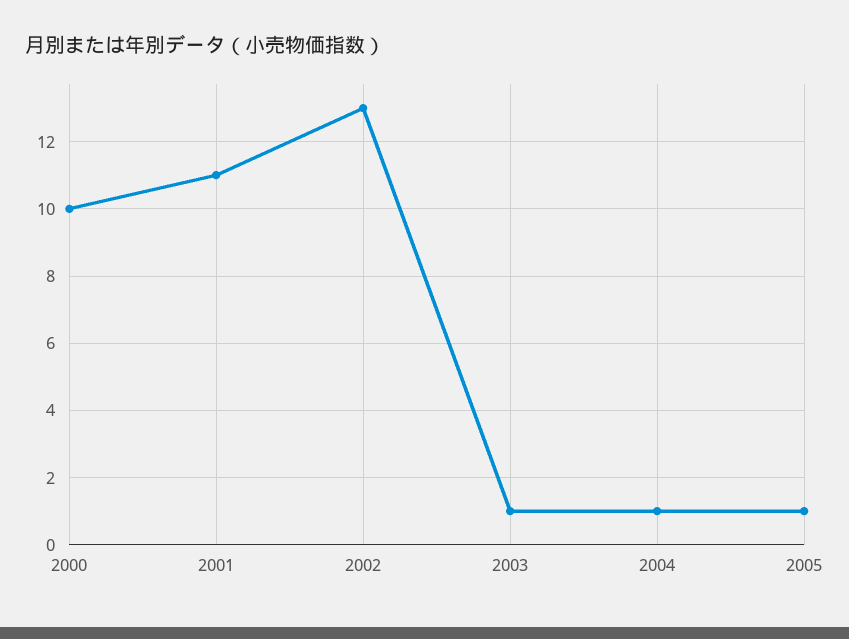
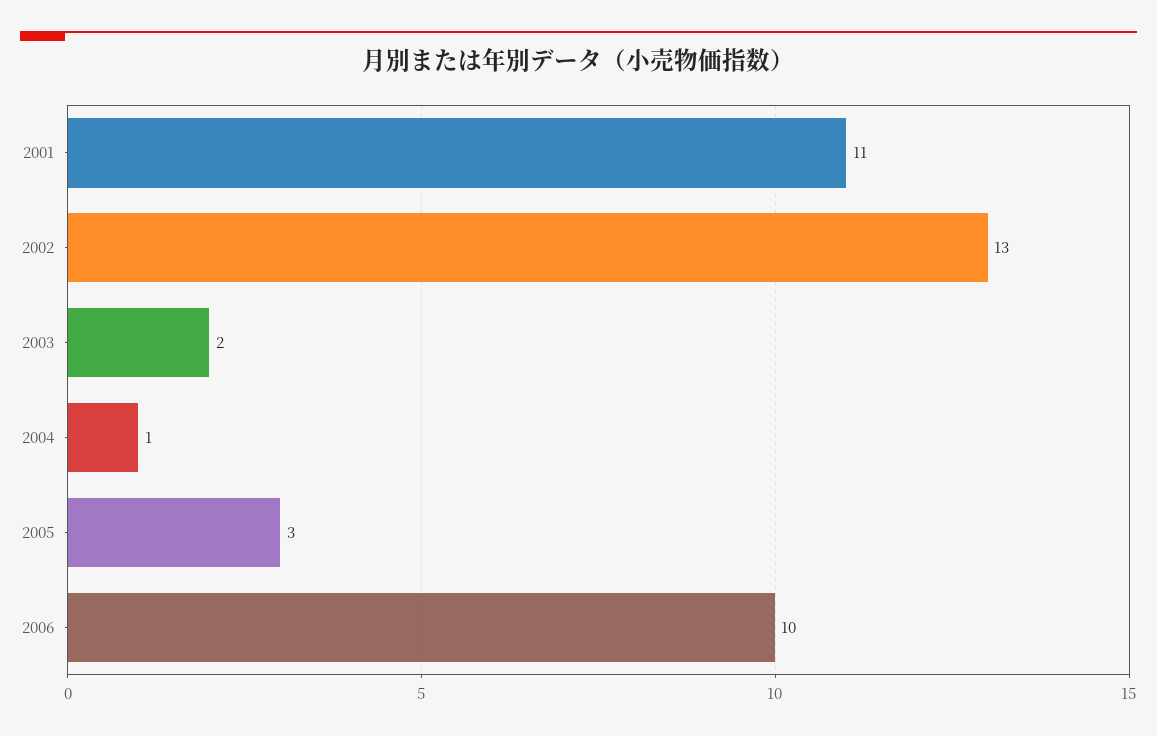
2000: 10 -> none
2003: 1 -> 2
2005: 1 -> 3
2006: none -> 10

